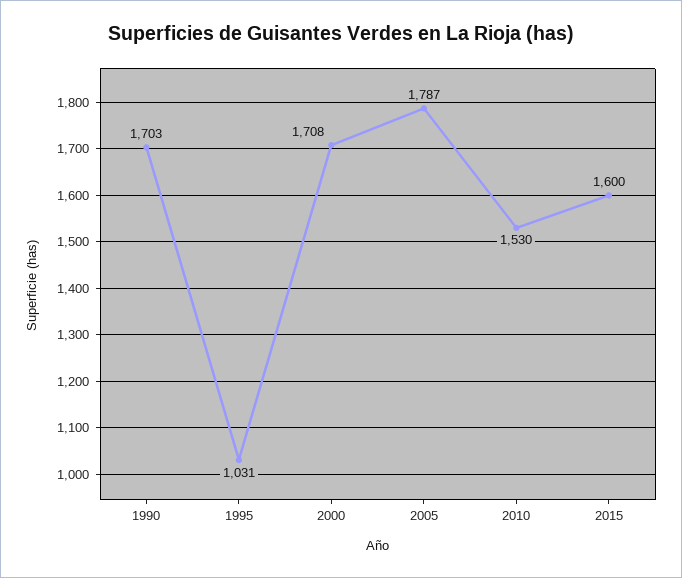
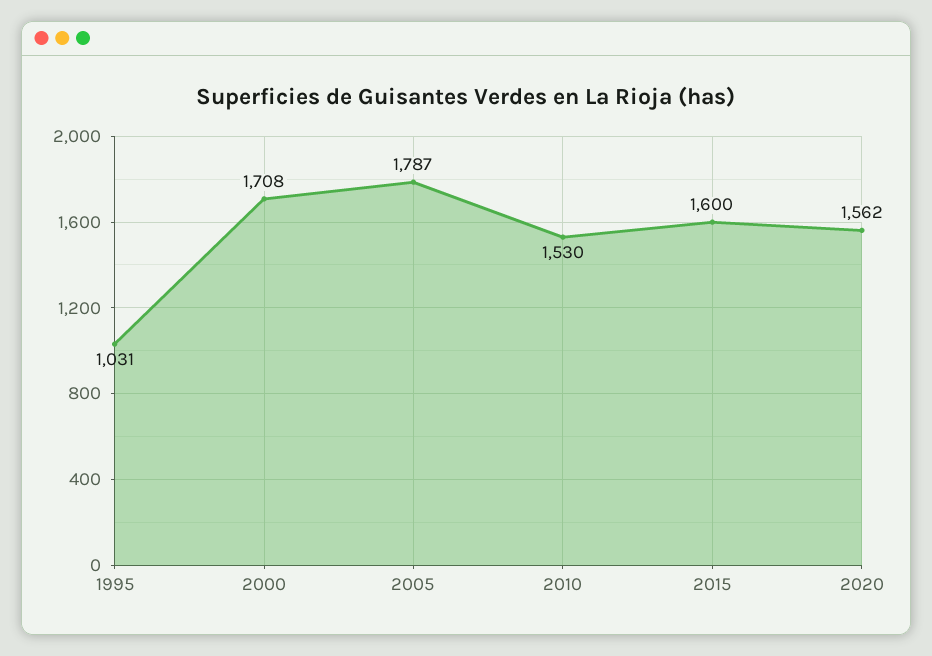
1990: 1703 -> none
2020: none -> 1562

